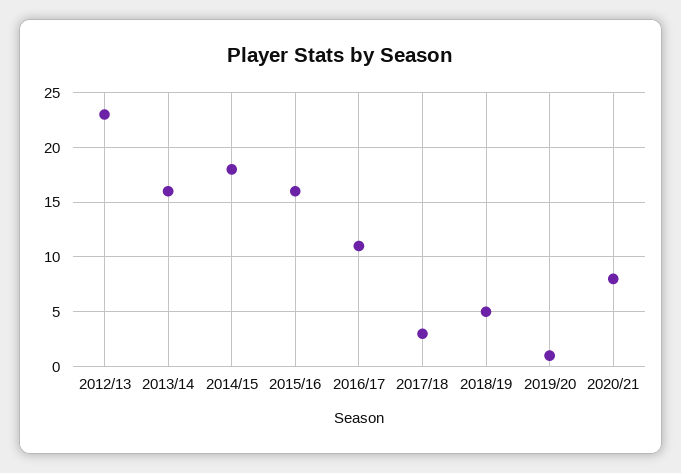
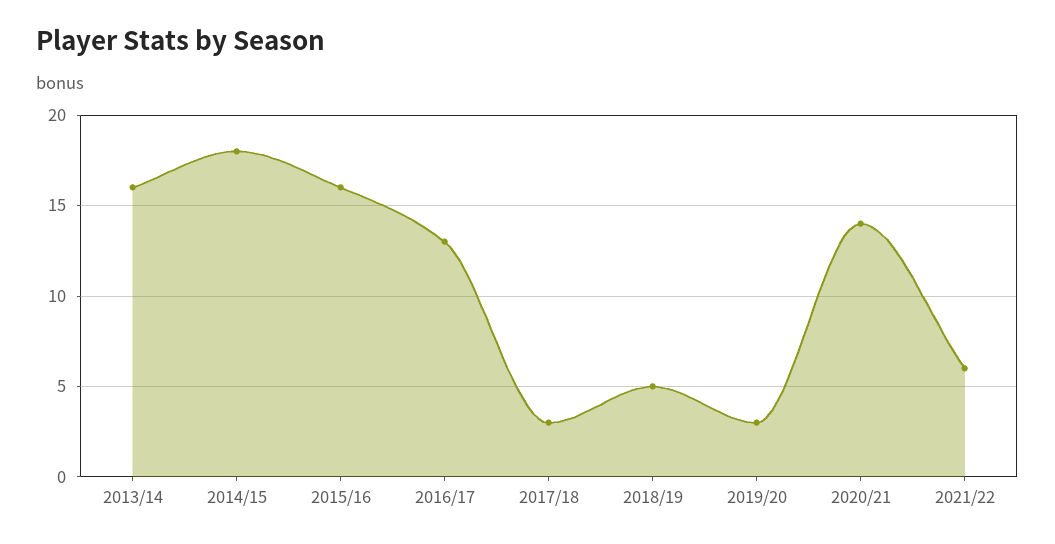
2012/13: 23 -> none
2016/17: 11 -> 13
2019/20: 1 -> 3
2020/21: 8 -> 14
2021/22: none -> 6

